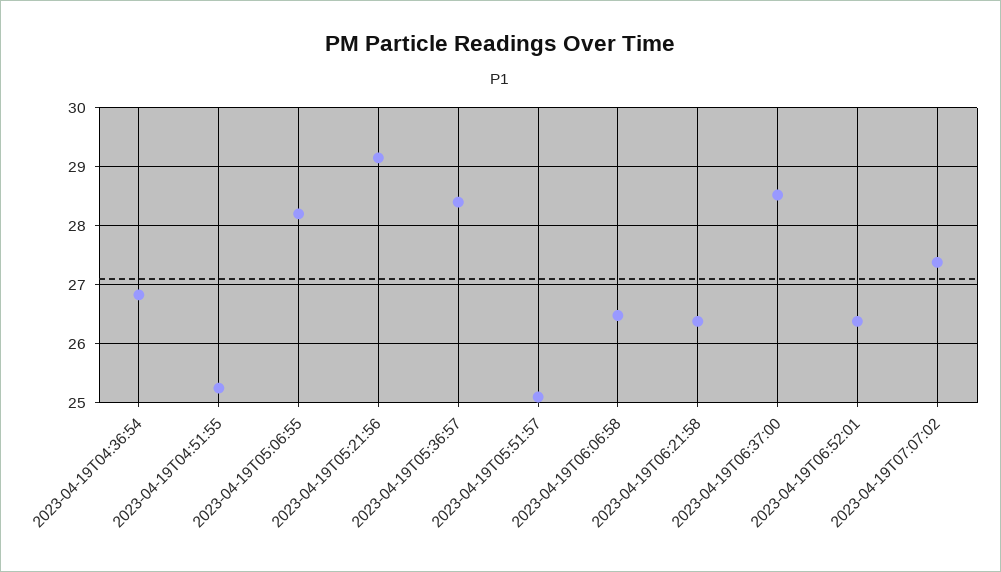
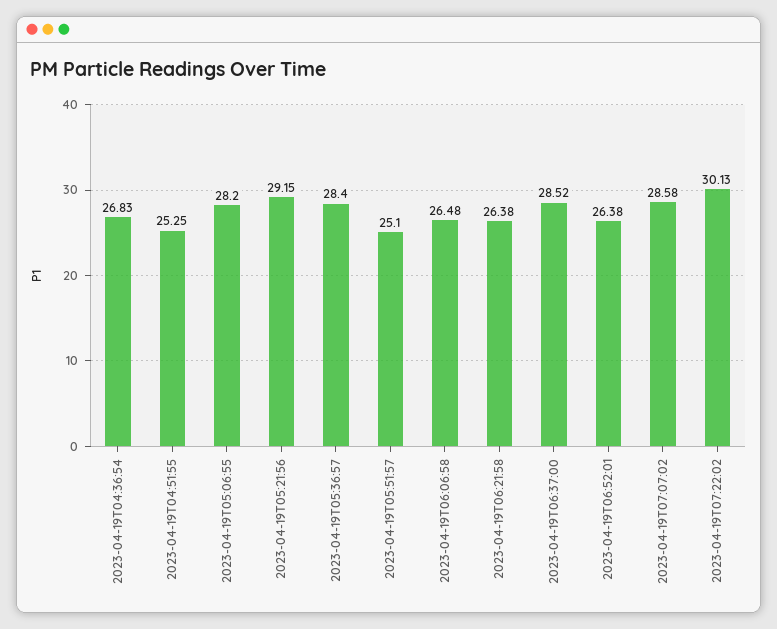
2023-04-19T07:07:02: 27.4 -> 28.58
2023-04-19T07:22:02: none -> 30.13

